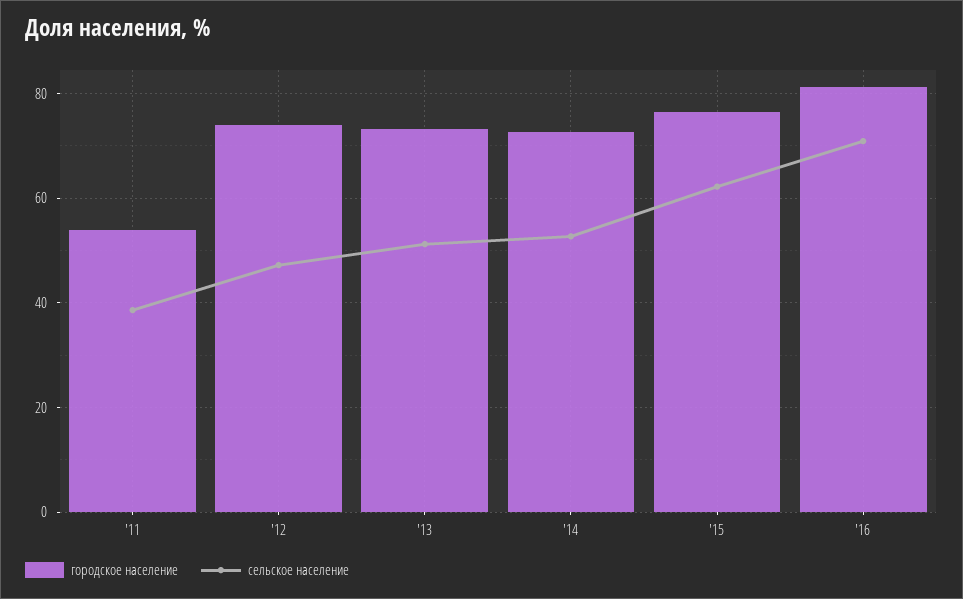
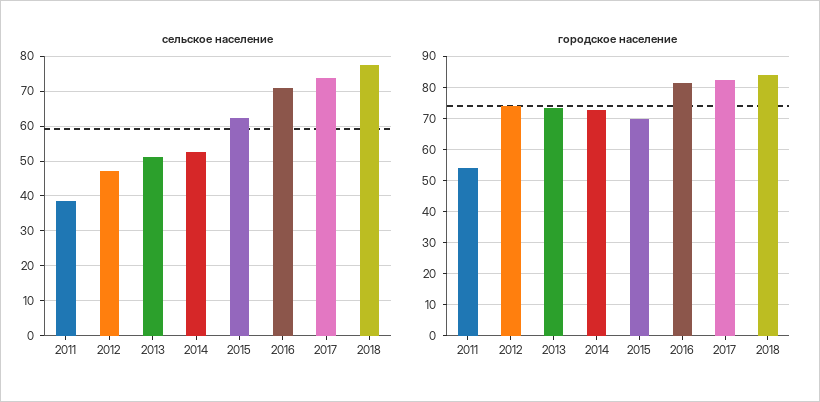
городское население, '15: 76 -> 70
сельское население, 2017: none -> 74
сельское население, 2018: none -> 78
городское население, 2017: none -> 82
городское население, 2018: none -> 84

